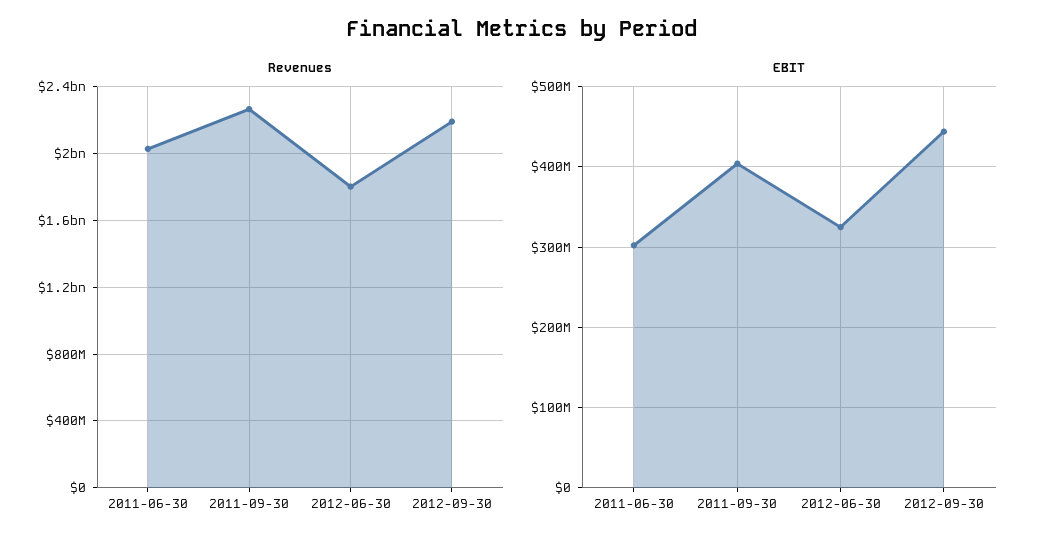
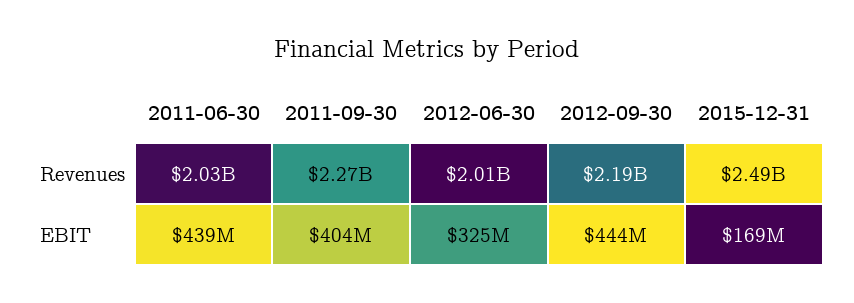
Revenues, 2012-06-30: 1800000000 -> 2010000000
EBIT, 2011-06-30: 300000000 -> 439000000
Revenues, 2015-12-31: none -> 2490000000
EBIT, 2015-12-31: none -> 169000000

